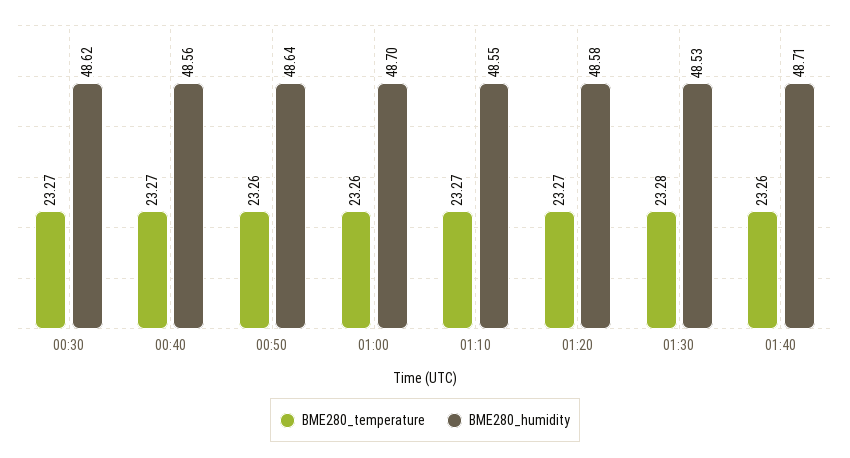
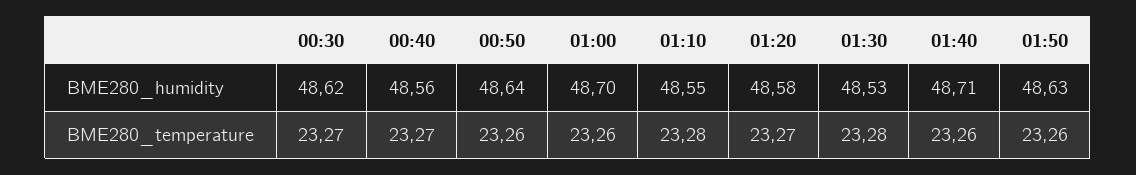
BME280_temperature, 01:10: 23.27 -> 23.28
BME280_humidity, 01:50: none -> 48.63
BME280_temperature, 01:50: none -> 23.26

